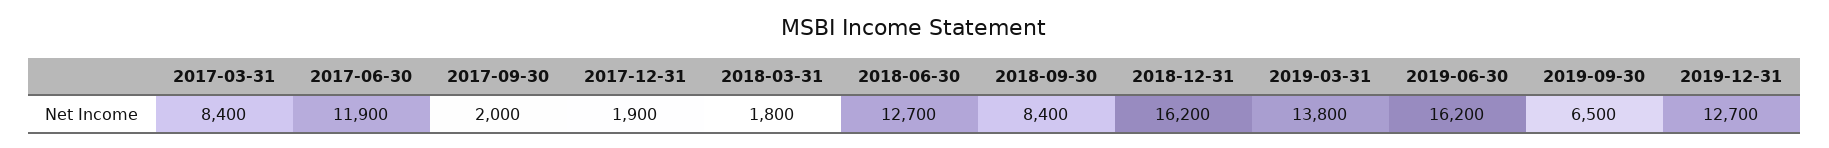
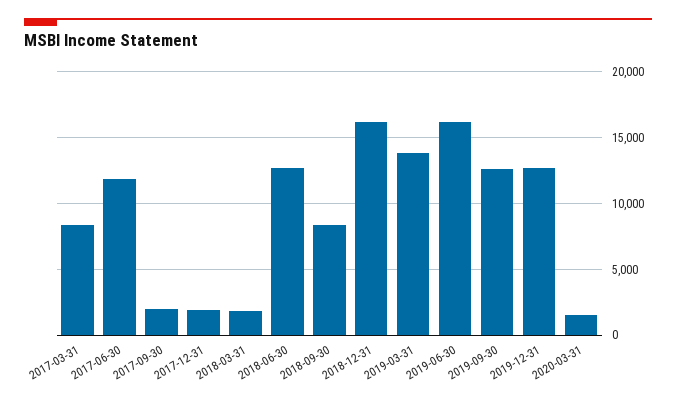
2019-09-30: 6500 -> 12500
2020-03-31: none -> 1500

